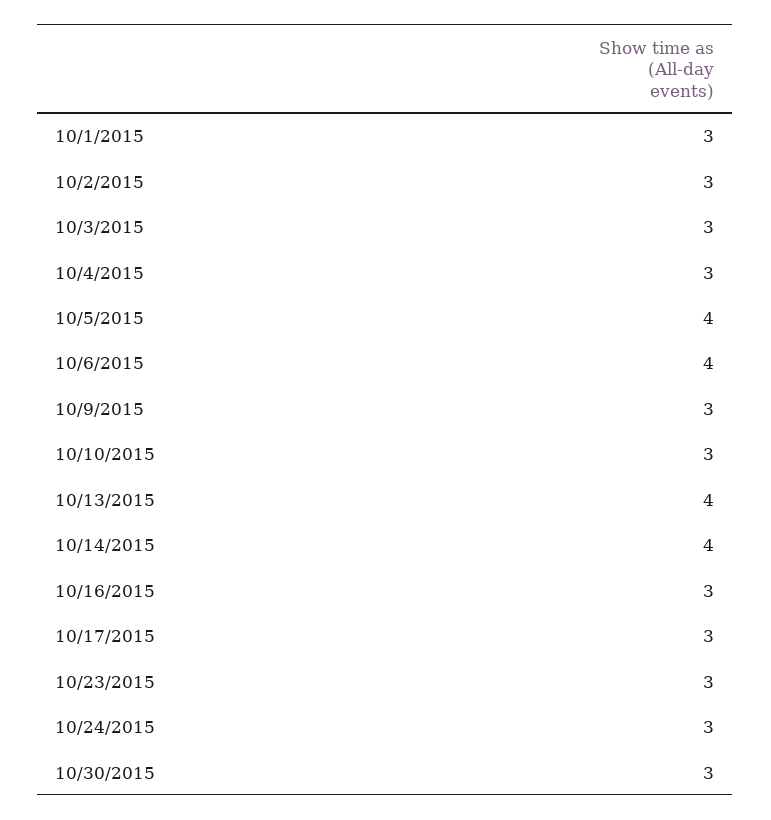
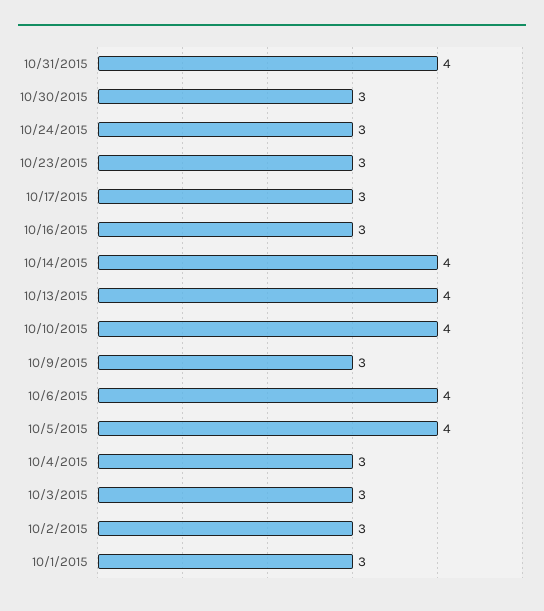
10/10/2015: 3 -> 4
10/31/2015: none -> 4

